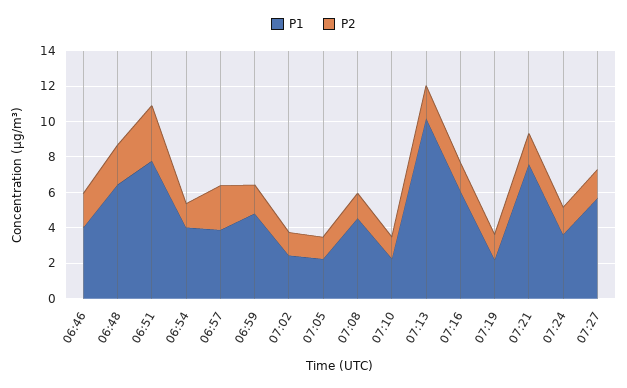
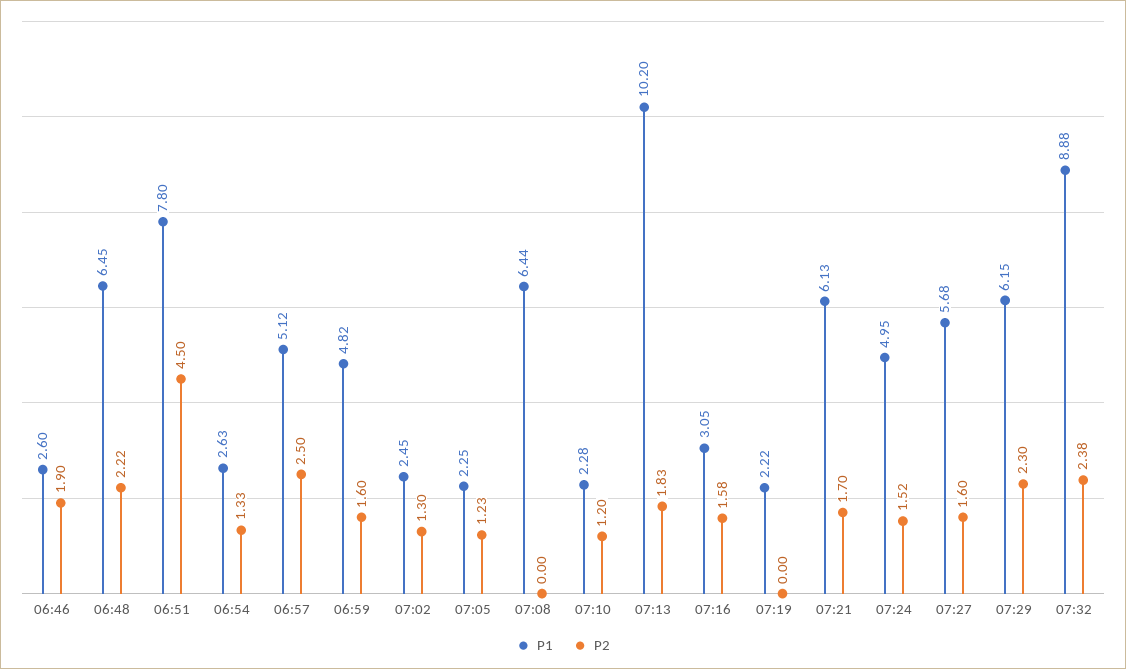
P1, 06:46: 4 -> 2.6
P2, 06:51: 3 -> 4.5
P1, 06:54: 4 -> 2.63
P1, 06:57: 4 -> 5.12
P1, 07:08: 4.5 -> 6.44
P2, 07:08: 1.5 -> 0
P1, 07:16: 6 -> 3.05
P2, 07:19: 1.5 -> 0
P1, 07:21: 7.5 -> 6.13
P1, 07:24: 3.5 -> 4.95
P1, 07:29: none -> 6.15
P2, 07:29: none -> 2.3
P1, 07:32: none -> 8.88
P2, 07:32: none -> 2.38

